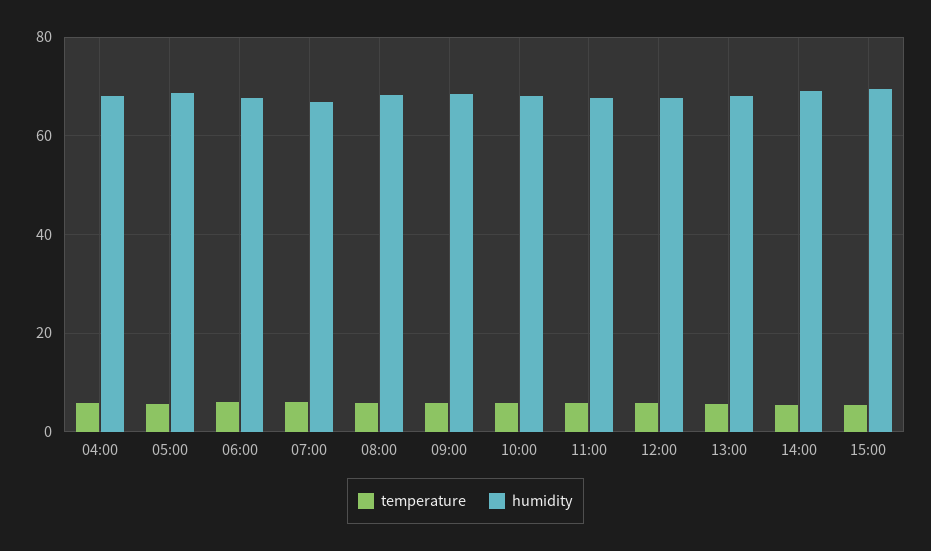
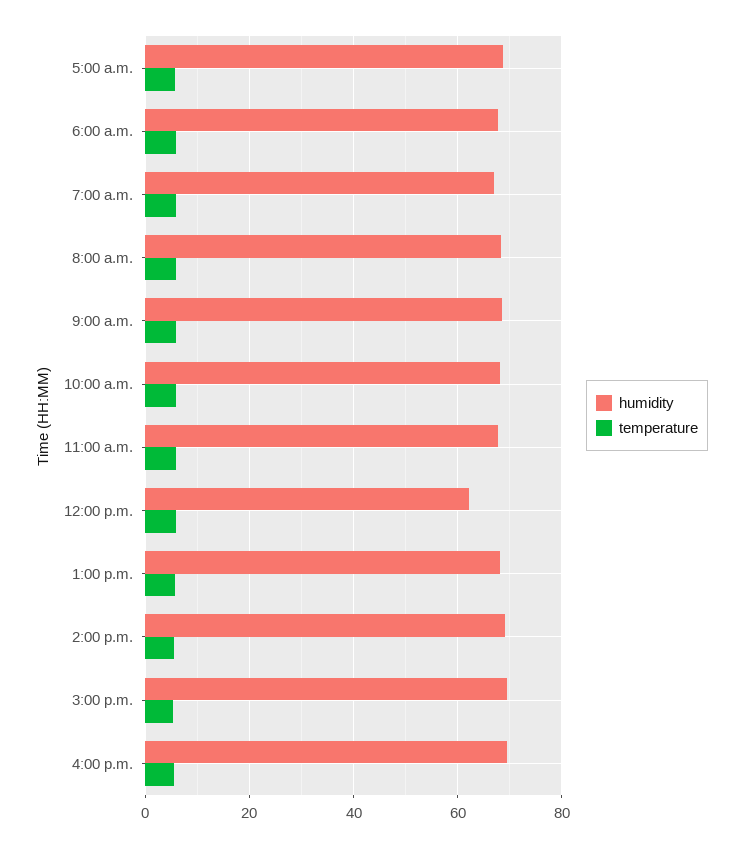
temperature, 04:00: 6 -> none
humidity, 04:00: 68 -> none
humidity, 12:00: 68 -> 62
humidity, 4:00 p.m.: none -> 70
temperature, 4:00 p.m.: none -> 6

